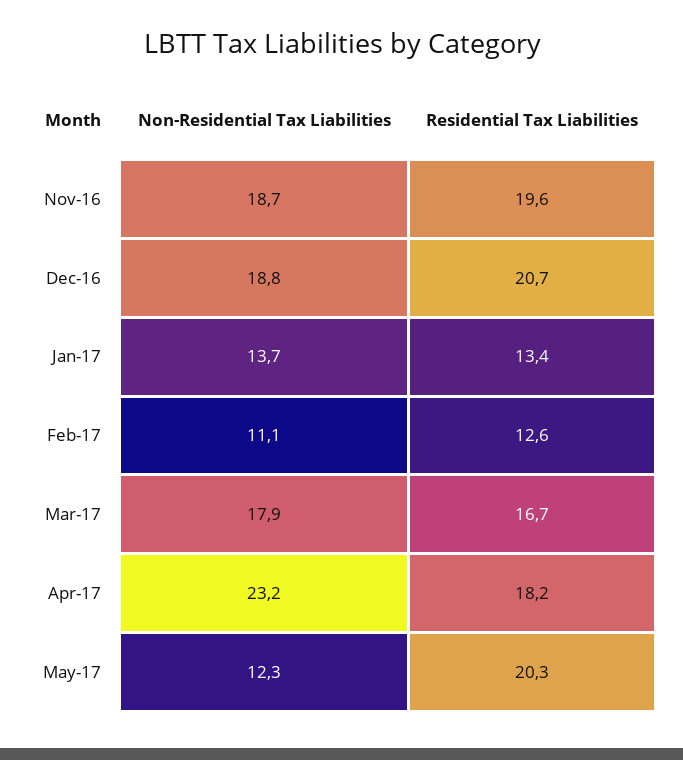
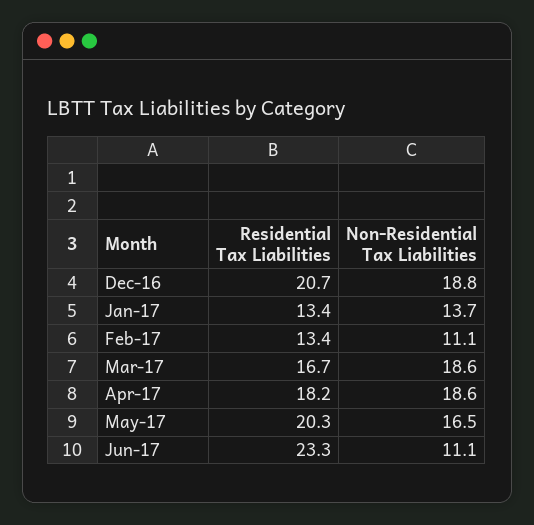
Non-Residential Tax Liabilities, Nov-16: 18.7 -> none
Residential Tax Liabilities, Nov-16: 19.6 -> none
Residential Tax Liabilities, Feb-17: 12.6 -> 13.4
Non-Residential Tax Liabilities, Mar-17: 17.9 -> 18.6
Non-Residential Tax Liabilities, Apr-17: 23.2 -> 18.6
Non-Residential Tax Liabilities, May-17: 12.3 -> 16.5
Residential Tax Liabilities, Jun-17: none -> 23.3
Non-Residential Tax Liabilities, Jun-17: none -> 11.1

